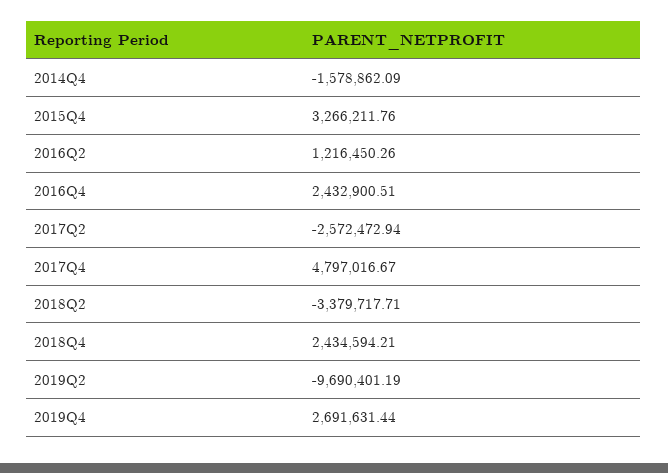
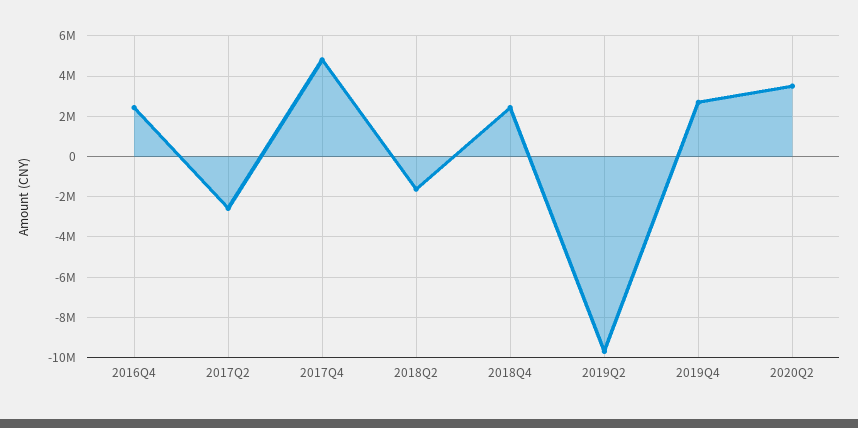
2014Q4: -1578862.09 -> none
2015Q4: 3266211.76 -> none
2016Q2: 1216450.26 -> none
2018Q2: -3379717.71 -> -1500000
2020Q2: none -> 3500000

